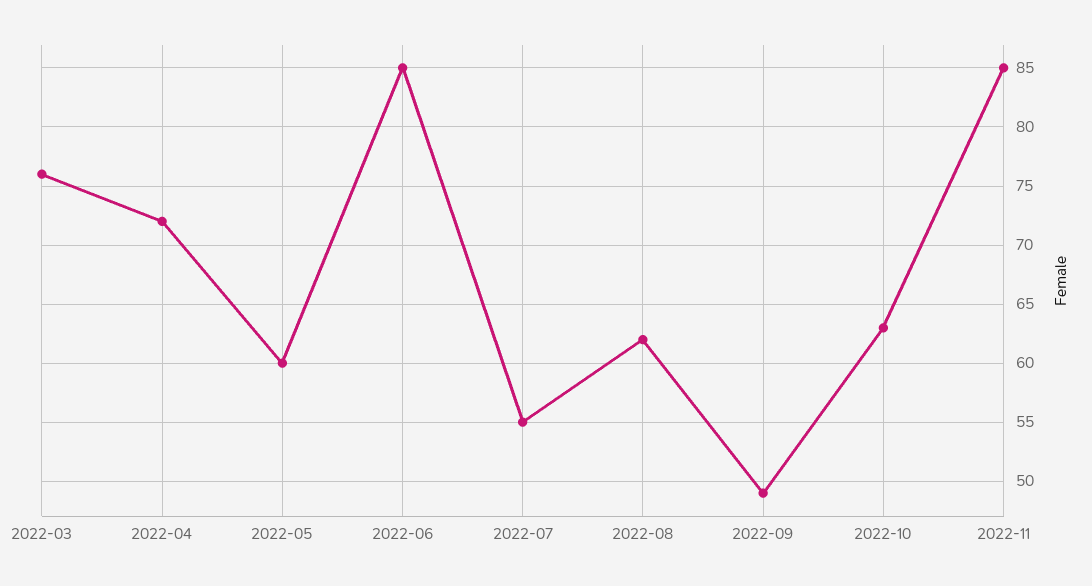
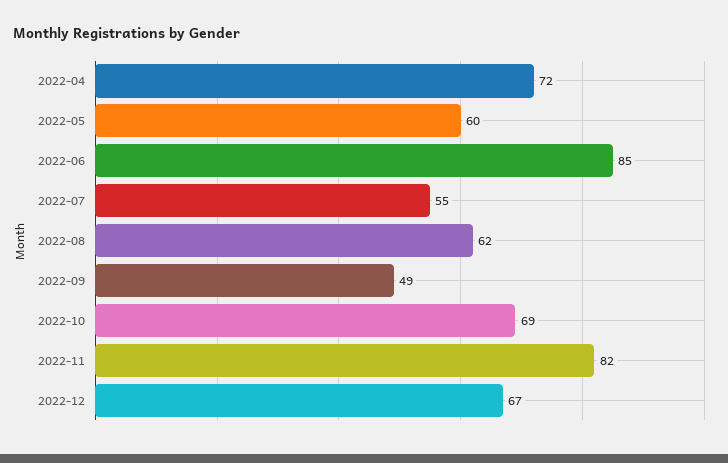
2022-03: 76 -> none
2022-10: 63 -> 69
2022-11: 85 -> 82
2022-12: none -> 67

